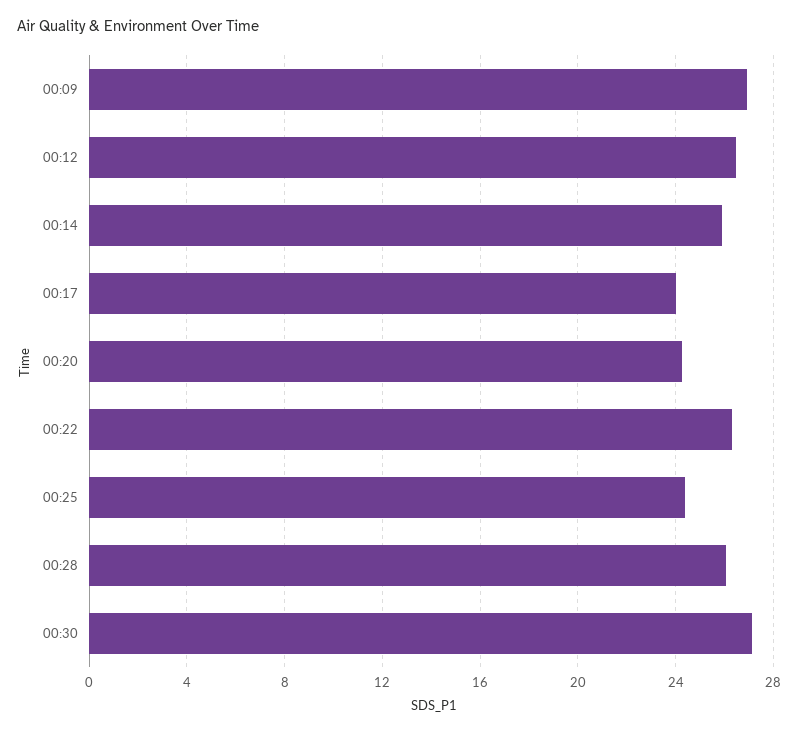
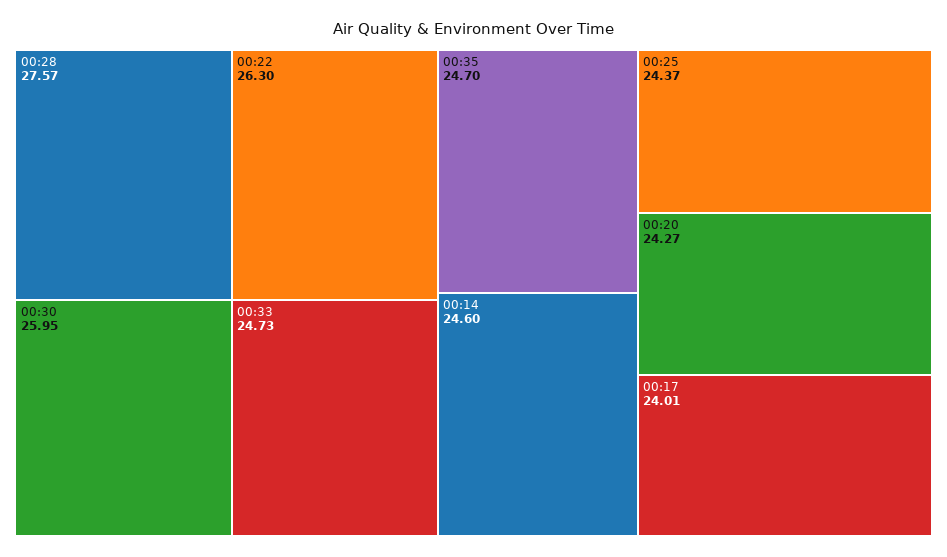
00:09: 27 -> none
00:12: 26.5 -> none
00:14: 26 -> 24.6
00:28: 26 -> 27.57
00:30: 27 -> 25.95
00:33: none -> 24.73
00:35: none -> 24.7

